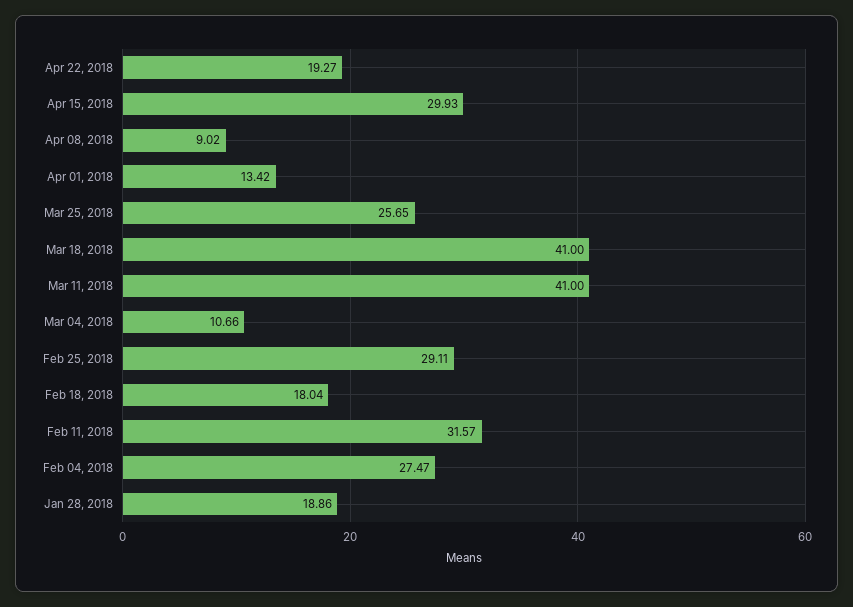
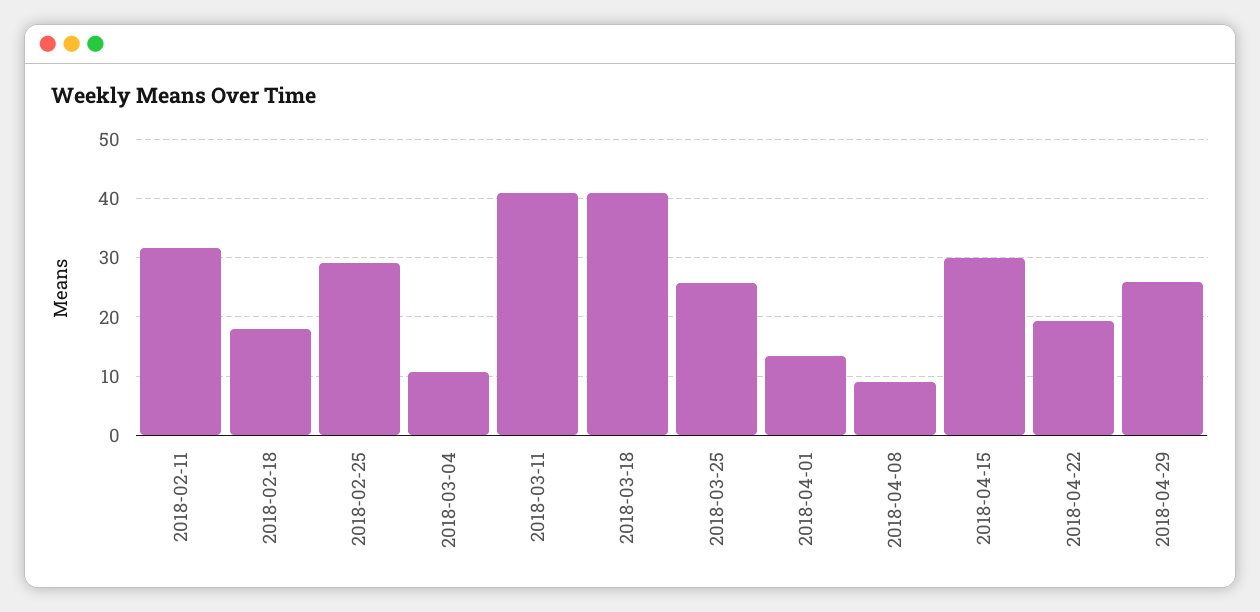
Feb 04, 2018: 27.47 -> none
Jan 28, 2018: 18.86 -> none
2018-04-29: none -> 26

